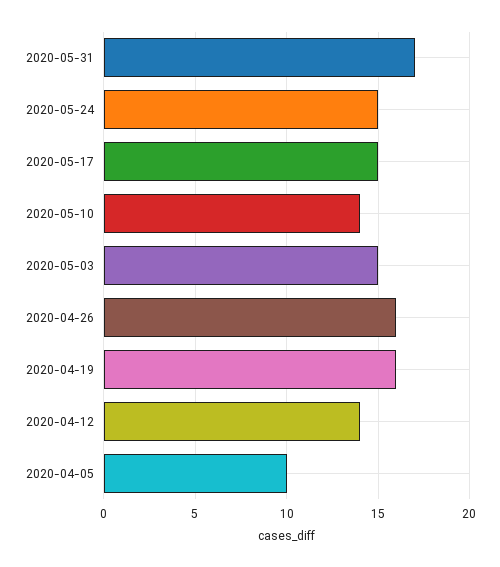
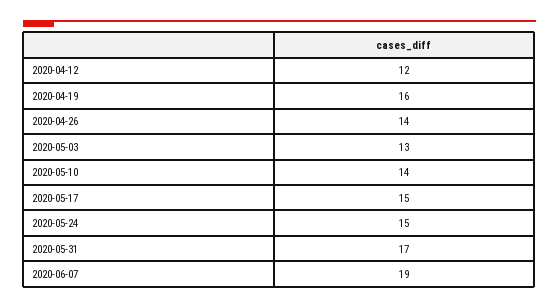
2020-05-03: 15 -> 13
2020-04-26: 16 -> 14
2020-04-12: 14 -> 12
2020-04-05: 10 -> none
2020-06-07: none -> 19

